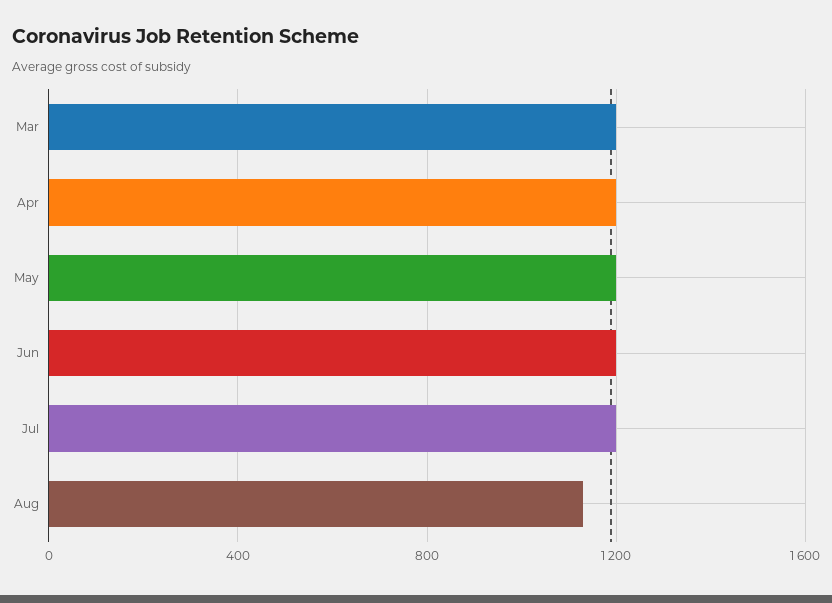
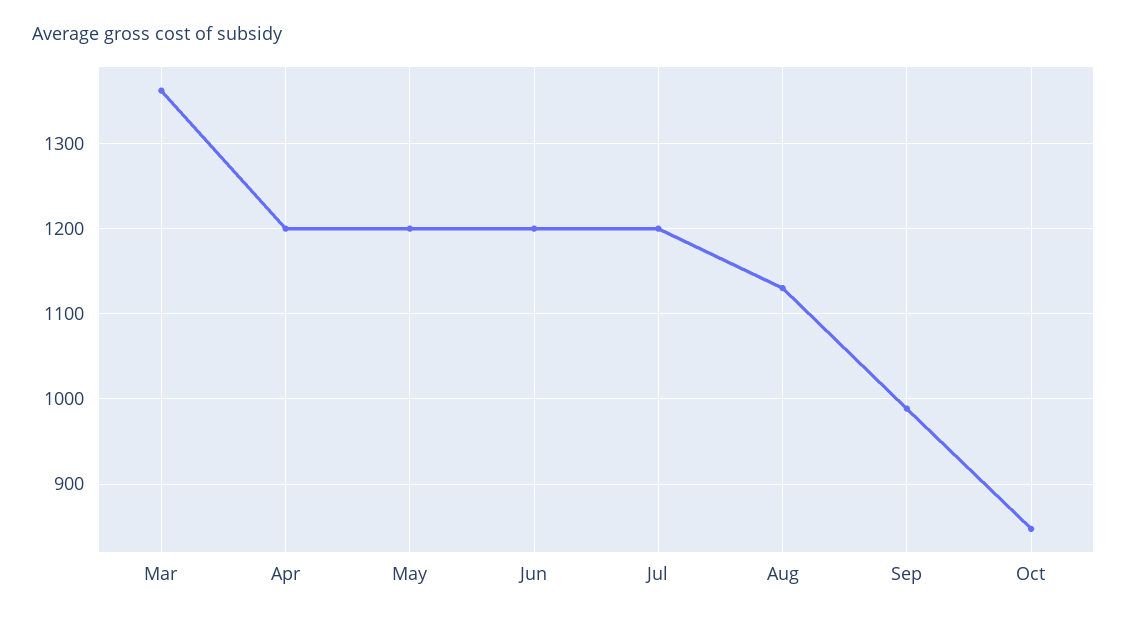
Mar: 1200 -> 1360
Sep: none -> 990
Oct: none -> 850

